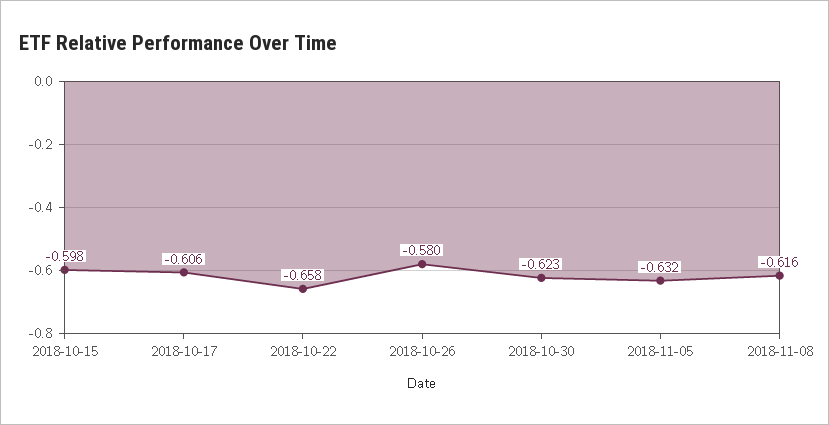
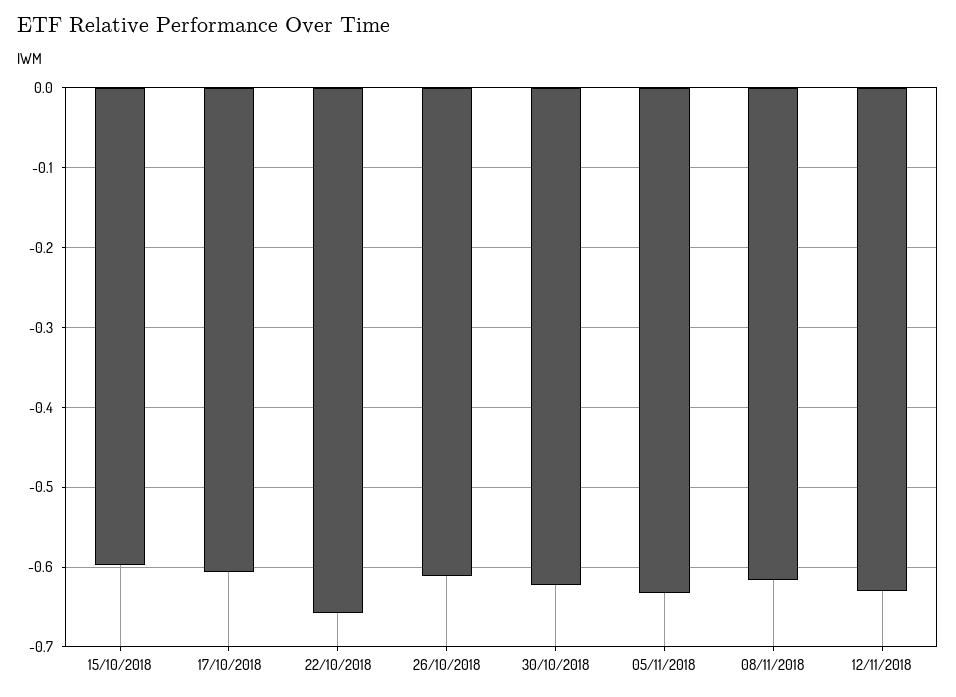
2018-10-26: -0.58 -> -0.61
12/11/2018: none -> -0.63

